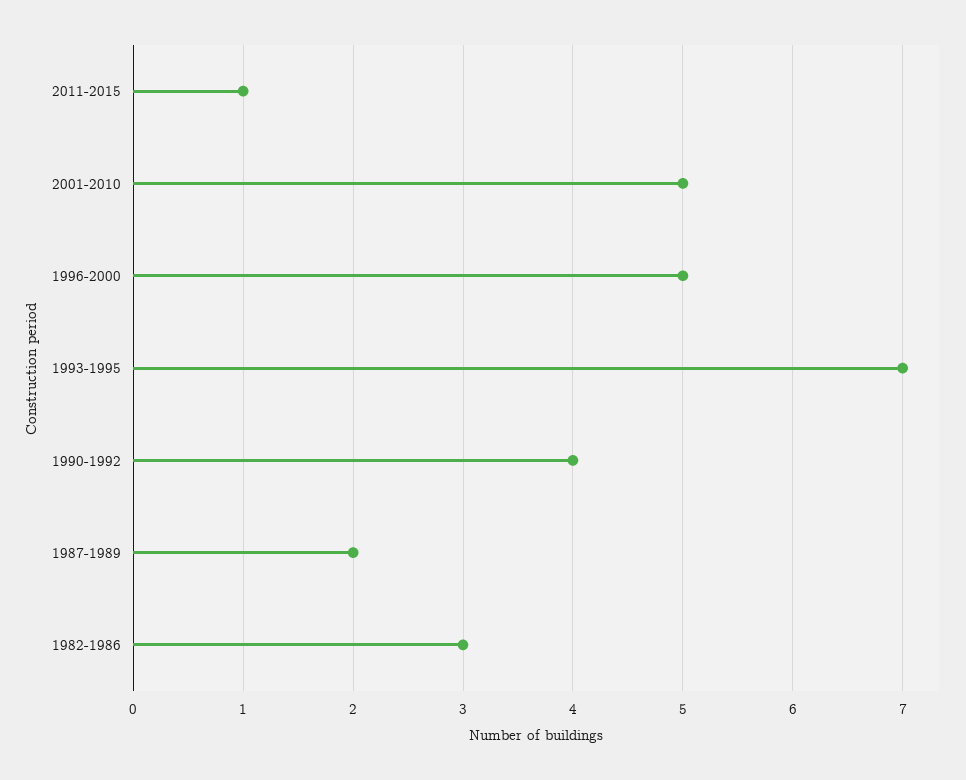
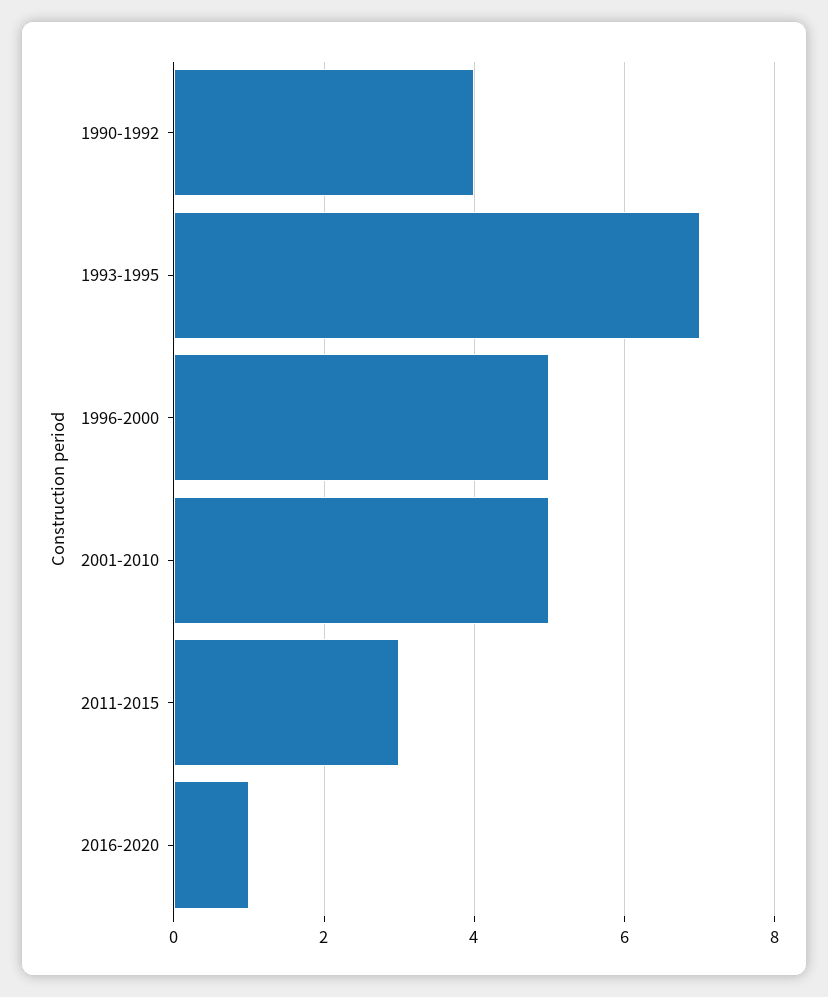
2011-2015: 1 -> 3
1987-1989: 2 -> none
1982-1986: 3 -> none
2016-2020: none -> 1

